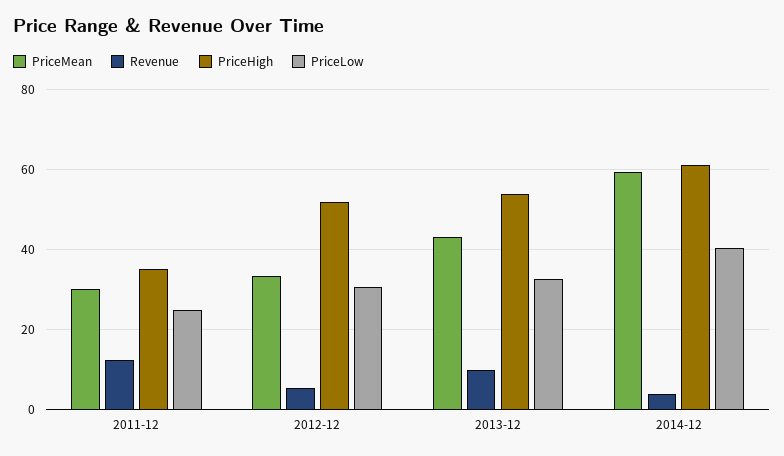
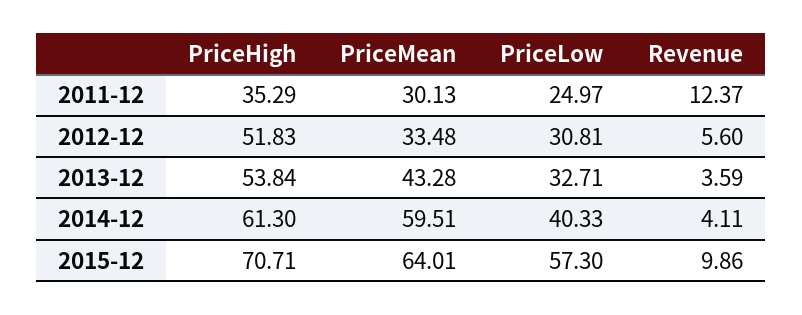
Revenue, 2013-12: 10 -> 3.59
PriceHigh, 2015-12: none -> 70.71
PriceMean, 2015-12: none -> 64.01
PriceLow, 2015-12: none -> 57.3
Revenue, 2015-12: none -> 9.86

